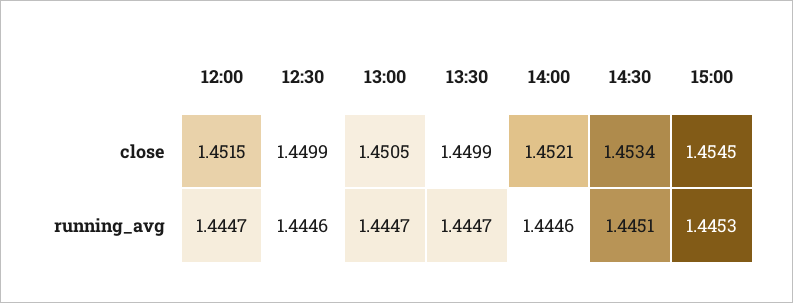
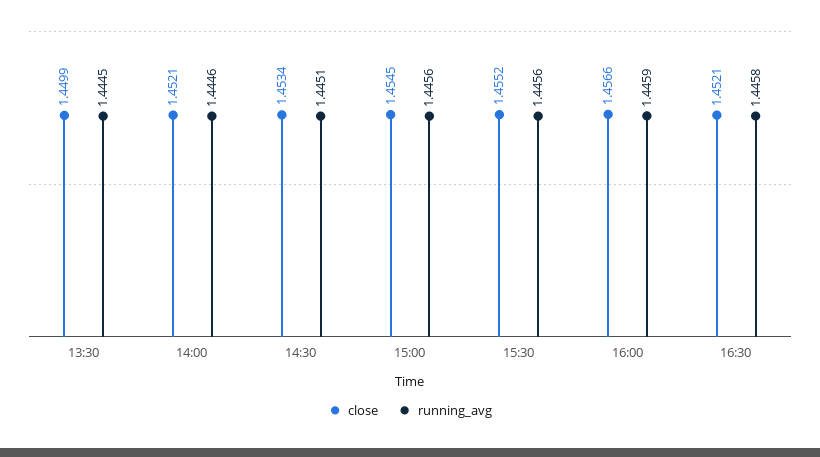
close, 12:00: 1.4515 -> none
close, 12:30: 1.4499 -> none
close, 13:00: 1.4505 -> none
running_avg, 12:00: 1.4447 -> none
running_avg, 12:30: 1.4446 -> none
running_avg, 13:00: 1.4447 -> none
running_avg, 13:30: 1.4447 -> 1.4445
running_avg, 15:00: 1.4453 -> 1.4456
close, 15:30: none -> 1.4552
running_avg, 15:30: none -> 1.4456
close, 16:00: none -> 1.4566
running_avg, 16:00: none -> 1.4459
close, 16:30: none -> 1.4521
running_avg, 16:30: none -> 1.4458

